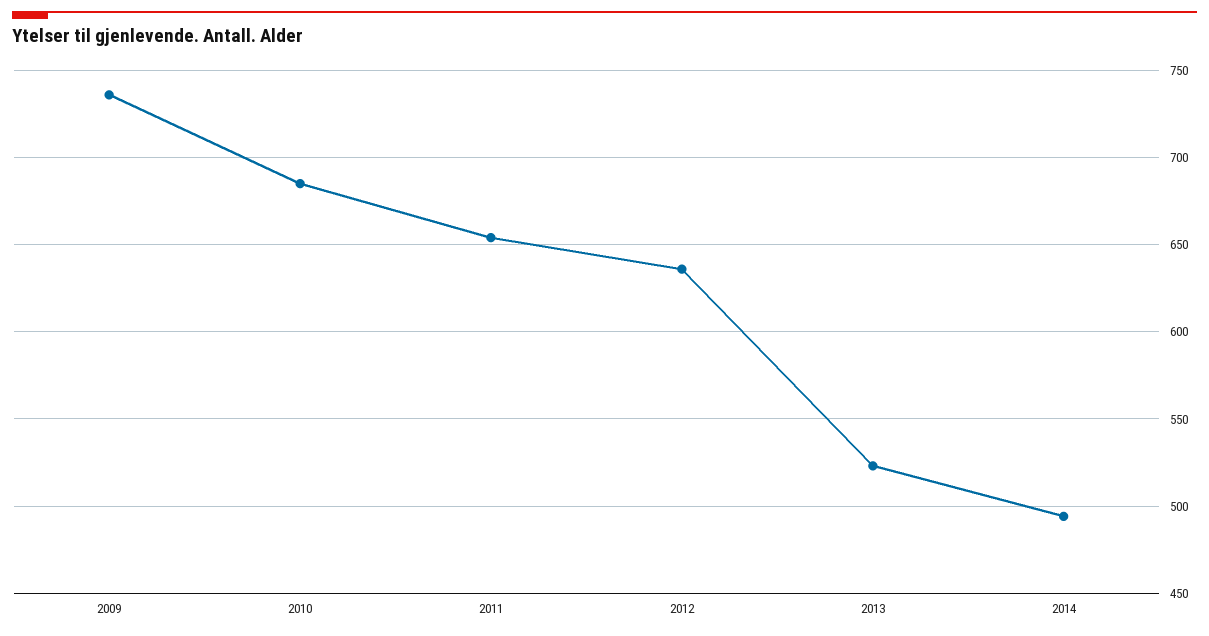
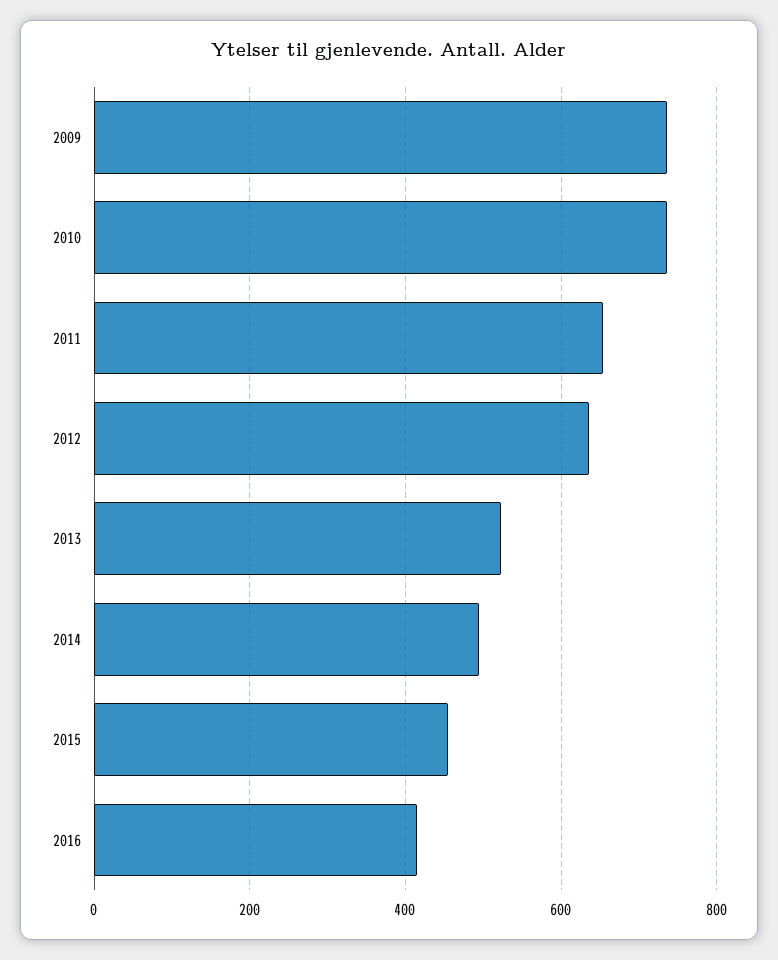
2010: 685 -> 740
2015: none -> 460
2016: none -> 420

